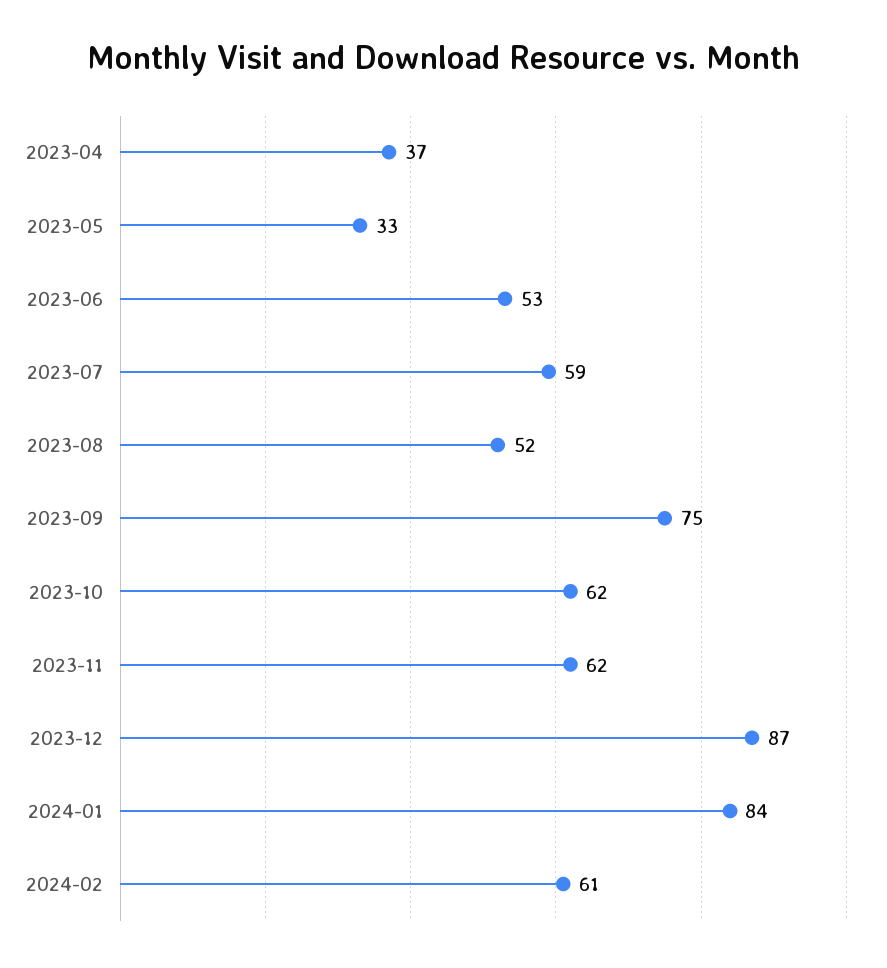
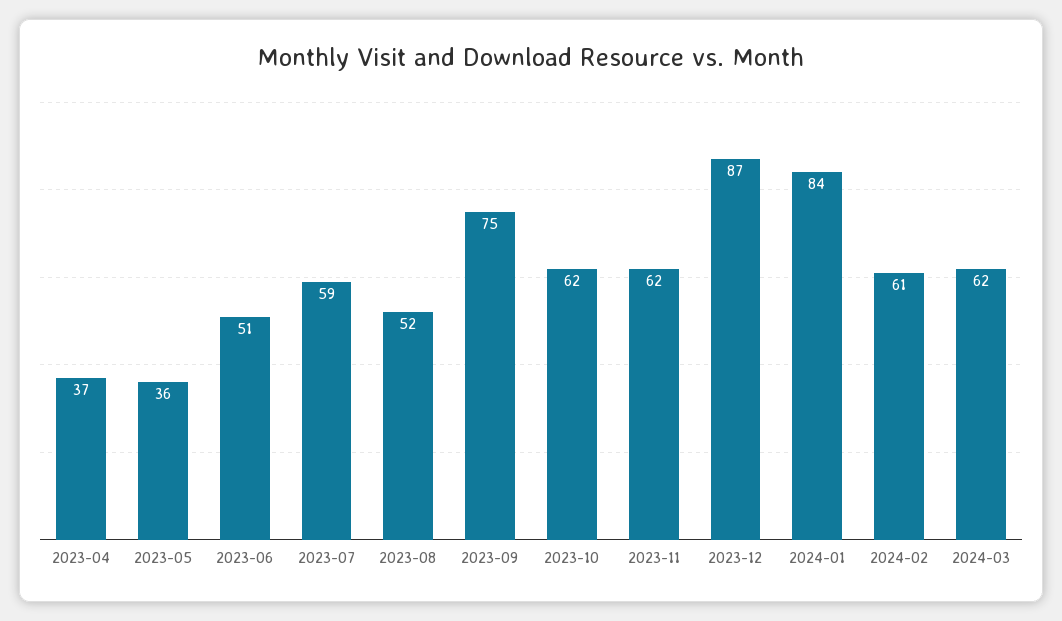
2023-05: 33 -> 36
2023-06: 53 -> 51
2024-03: none -> 62

